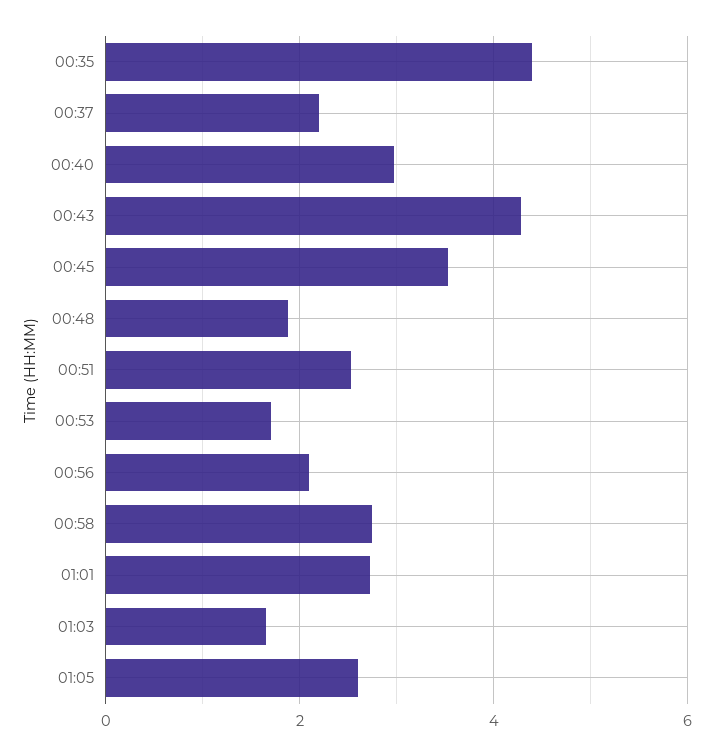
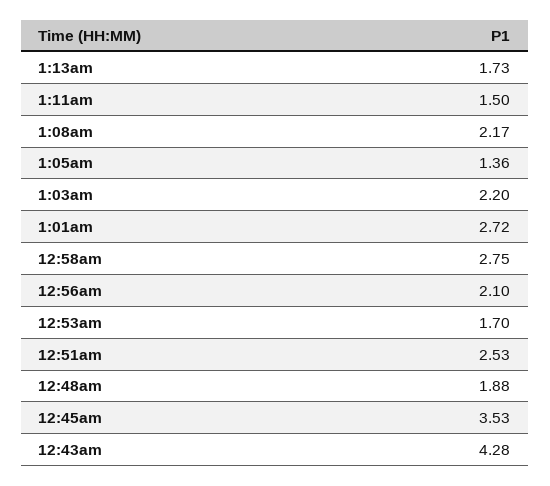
00:35: 4.4 -> none
00:37: 2.2 -> none
00:40: 3 -> none
01:03: 1.6 -> 2.2
01:05: 2.6 -> 1.36
1:13am: none -> 1.73
1:11am: none -> 1.5
1:08am: none -> 2.17

